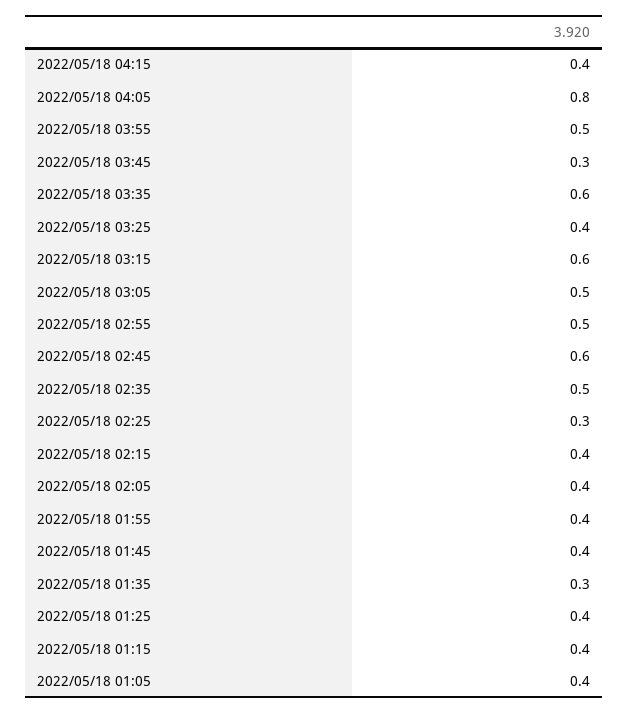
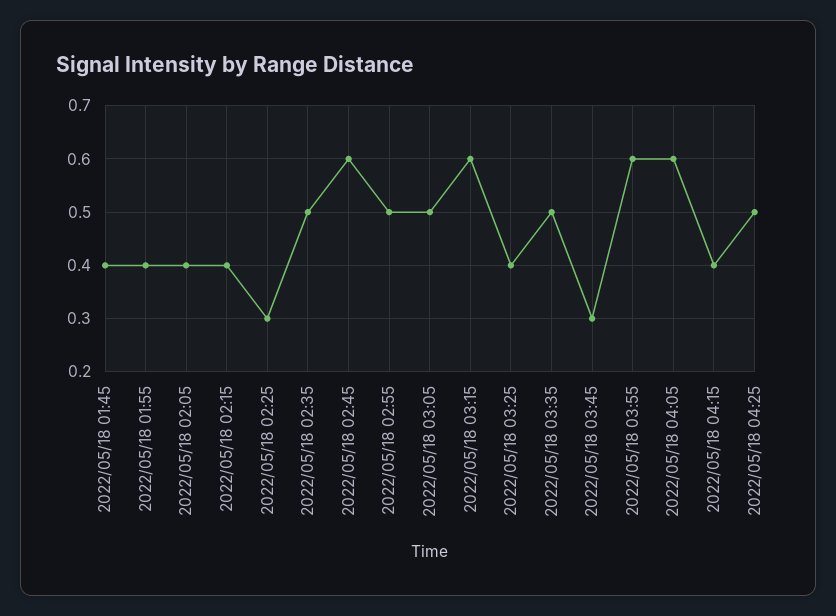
2022/05/18 04:05: 0.8 -> 0.6
2022/05/18 03:55: 0.5 -> 0.6
2022/05/18 03:35: 0.6 -> 0.5
2022/05/18 01:35: 0.3 -> none
2022/05/18 01:25: 0.4 -> none
2022/05/18 01:15: 0.4 -> none
2022/05/18 01:05: 0.4 -> none
2022/05/18 04:25: none -> 0.5

